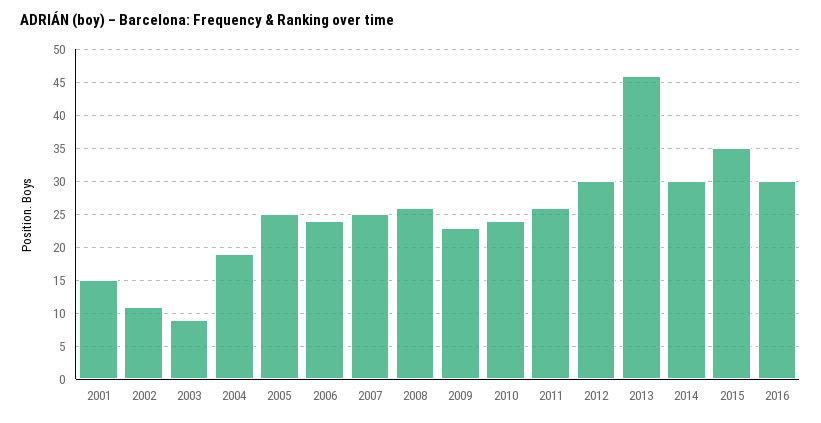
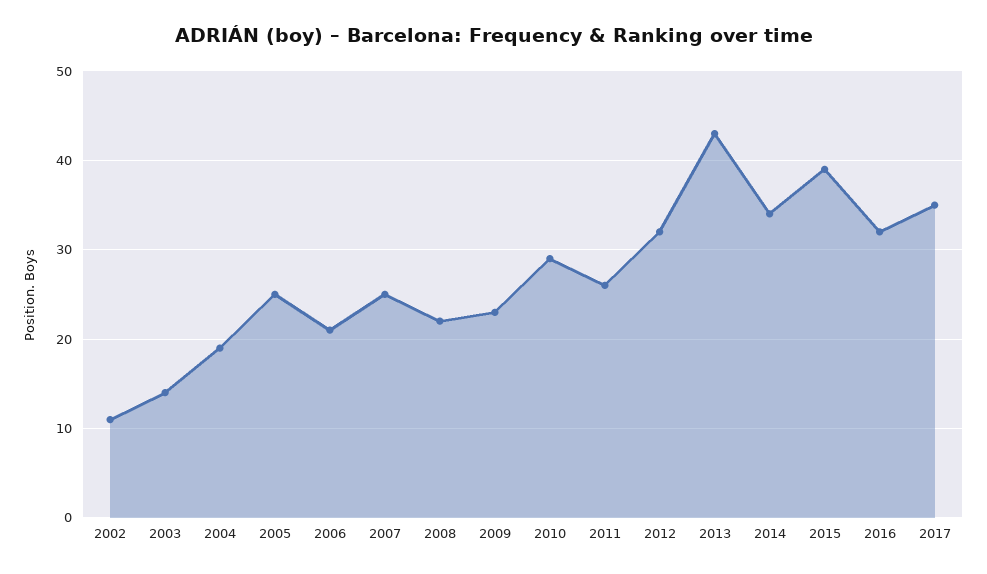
2001: 15 -> none
2003: 9 -> 14
2006: 24 -> 21
2008: 26 -> 22
2010: 24 -> 29
2012: 30 -> 32
2013: 46 -> 43
2014: 30 -> 34
2015: 35 -> 39
2016: 30 -> 32
2017: none -> 35

